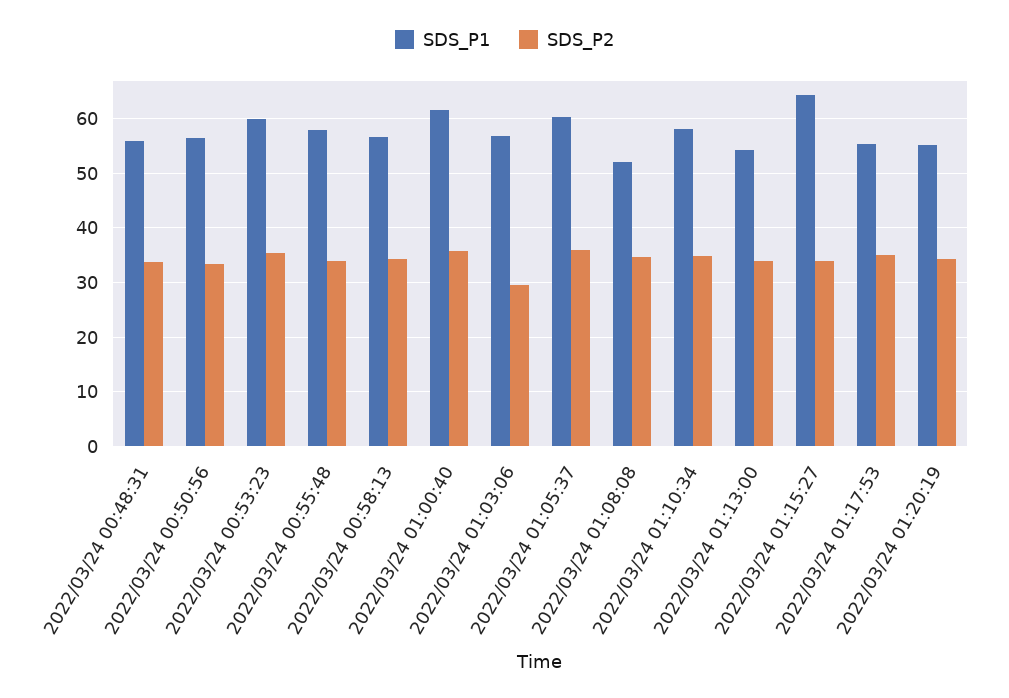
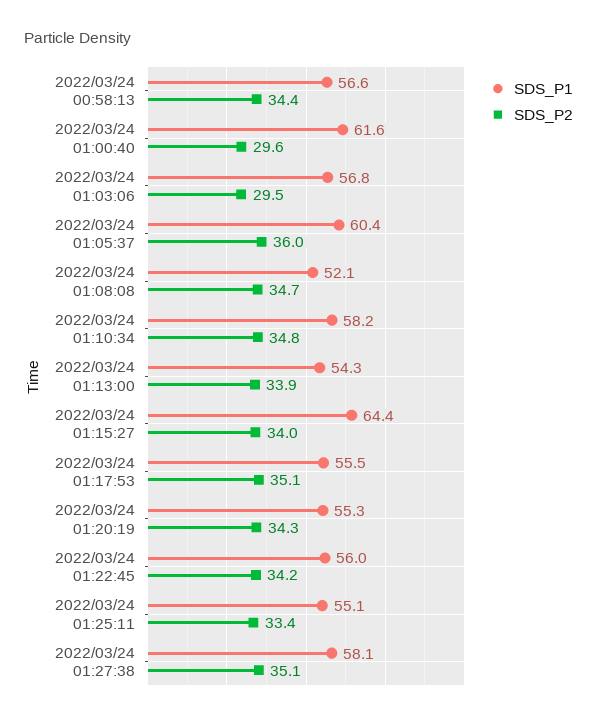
SDS_P1, 2022/03/24 00:48:31: 56 -> none
SDS_P2, 2022/03/24 00:48:31: 34 -> none
SDS_P1, 2022/03/24 00:50:56: 56 -> none
SDS_P2, 2022/03/24 00:50:56: 34 -> none
SDS_P1, 2022/03/24 00:53:23: 60 -> none
SDS_P2, 2022/03/24 00:53:23: 36 -> none
SDS_P1, 2022/03/24 00:55:48: 58 -> none
SDS_P2, 2022/03/24 00:55:48: 34 -> none
SDS_P2, 2022/03/24 01:00:40: 36 -> 29.6
SDS_P1, 2022/03/24 01:22:45: none -> 56
SDS_P2, 2022/03/24 01:22:45: none -> 34.2
SDS_P1, 2022/03/24 01:25:11: none -> 55.1
SDS_P2, 2022/03/24 01:25:11: none -> 33.4
SDS_P1, 2022/03/24 01:27:38: none -> 58.1
SDS_P2, 2022/03/24 01:27:38: none -> 35.1

